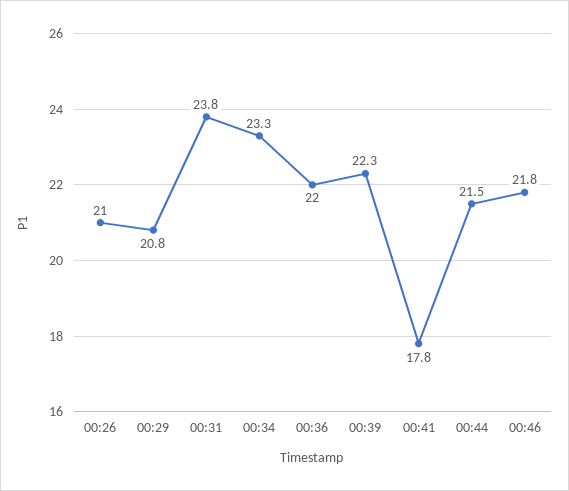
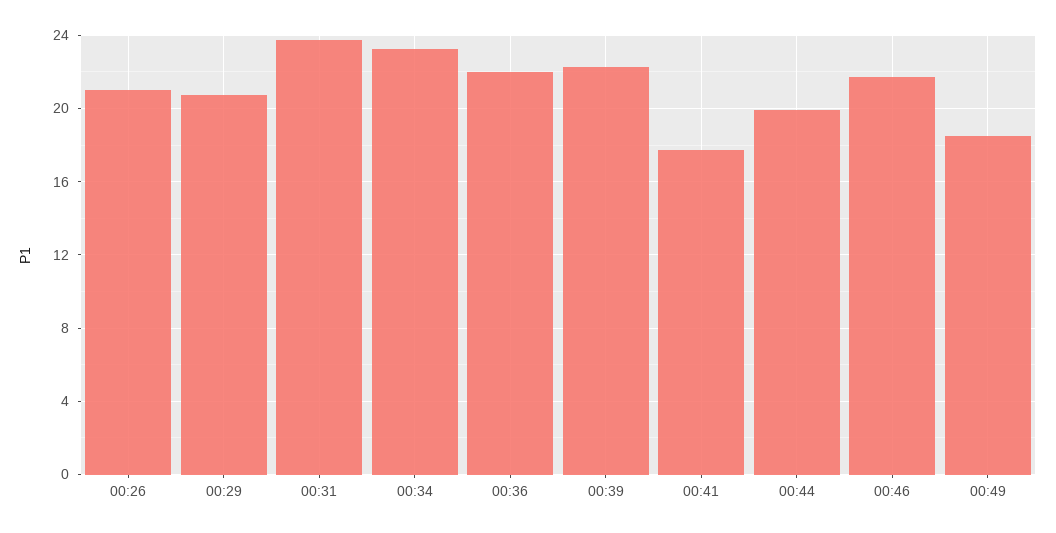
00:44: 21.5 -> 20
00:49: none -> 18.5

